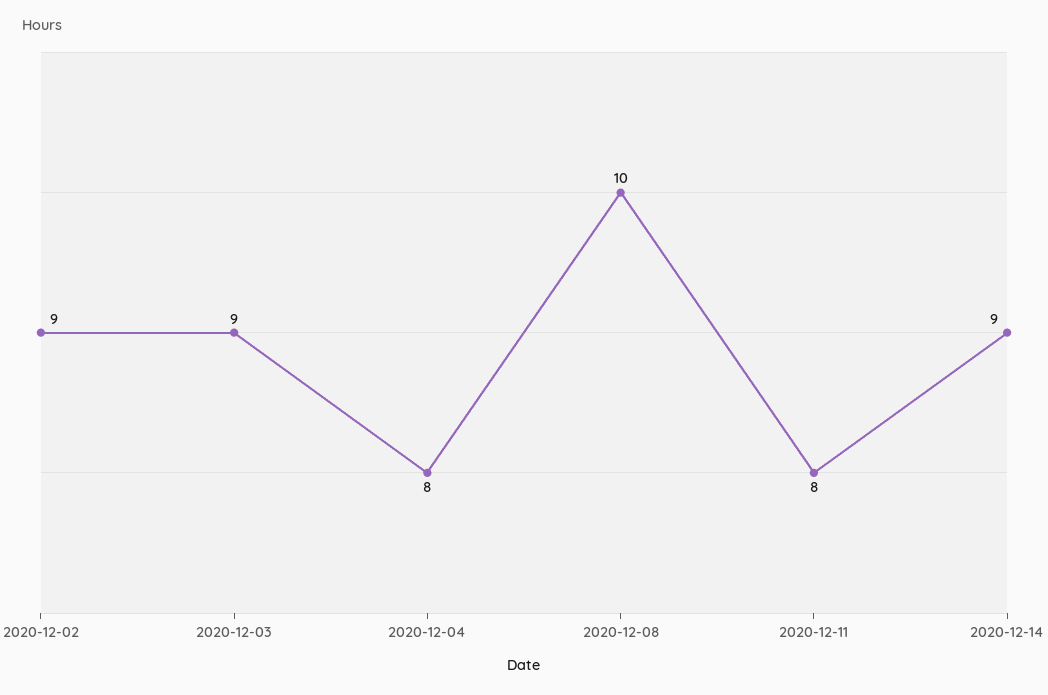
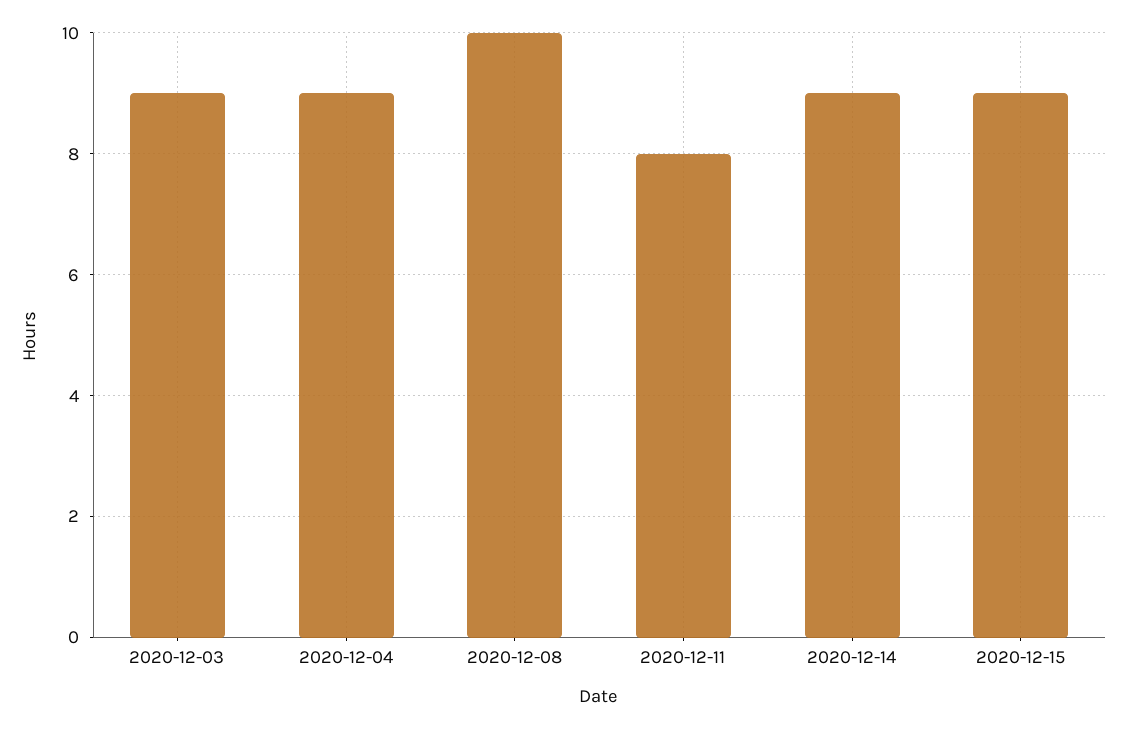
2020-12-02: 9 -> none
2020-12-04: 8 -> 9
2020-12-15: none -> 9

